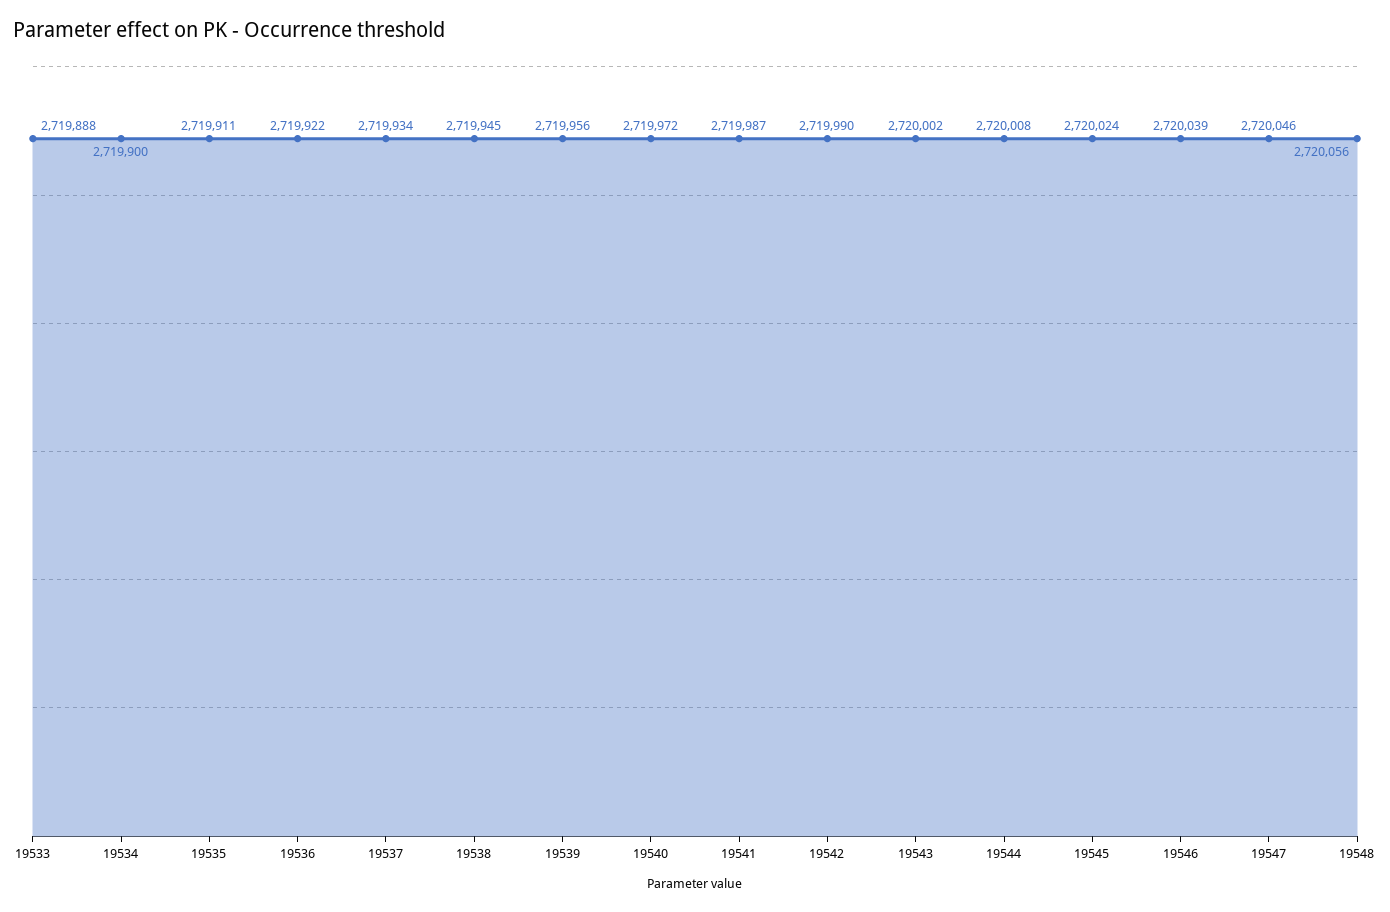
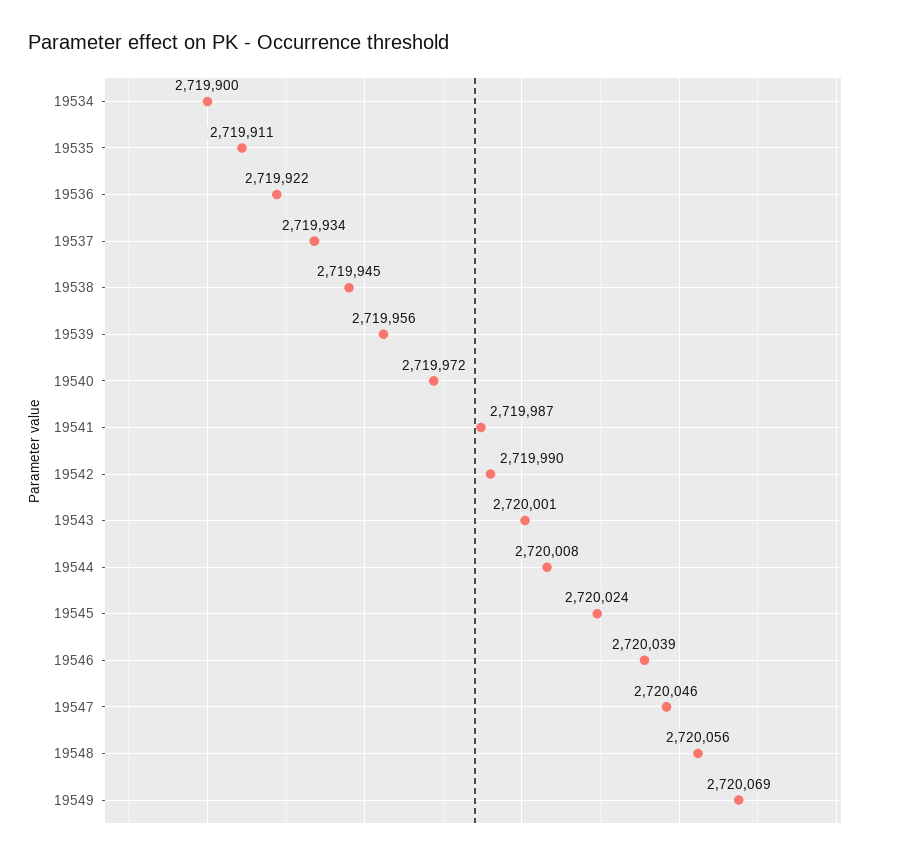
19533: 2719888 -> none
19543: 2720002 -> 2720001
19549: none -> 2720069

